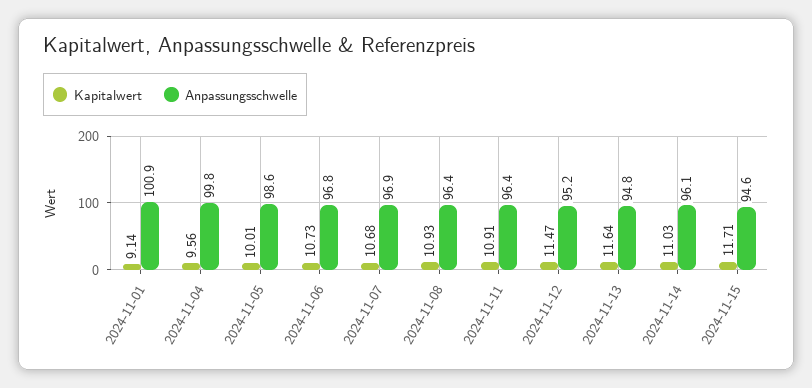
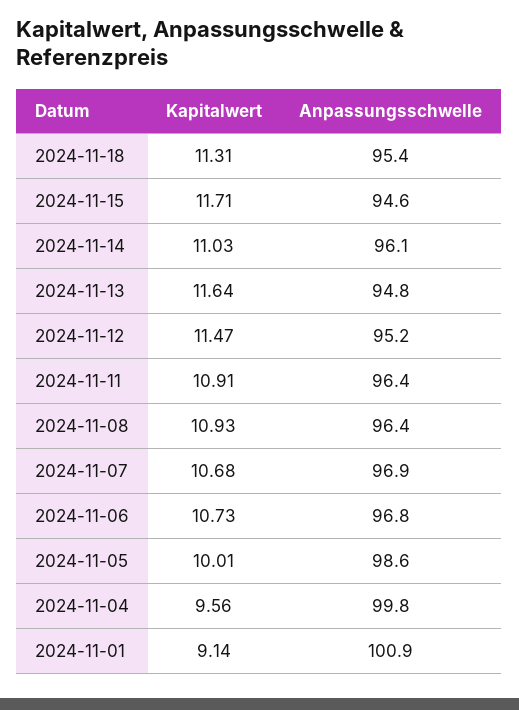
Kapitalwert, 2024-11-18: none -> 11.31
Anpassungsschwelle, 2024-11-18: none -> 95.4

